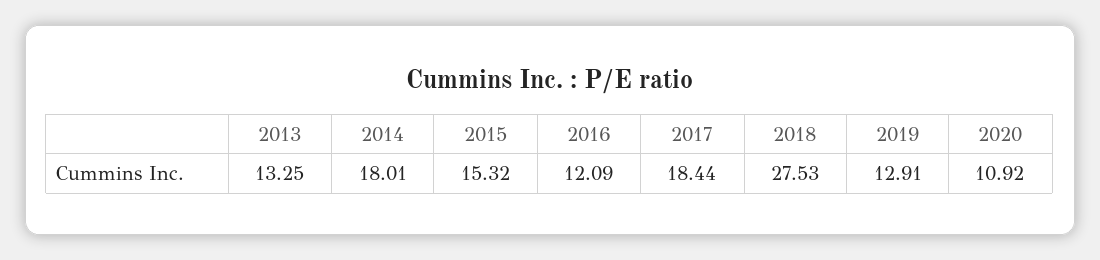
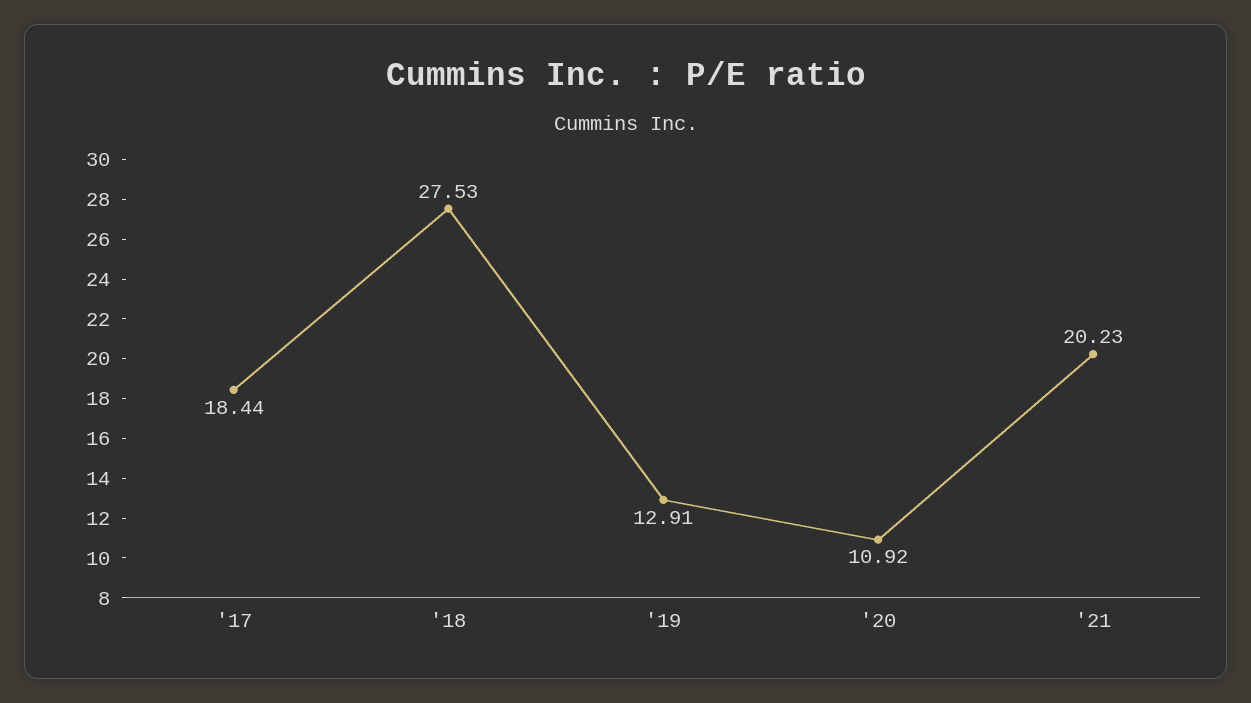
2013: 13.25 -> none
2014: 18.01 -> none
2015: 15.32 -> none
2016: 12.09 -> none
'21: none -> 20.23

